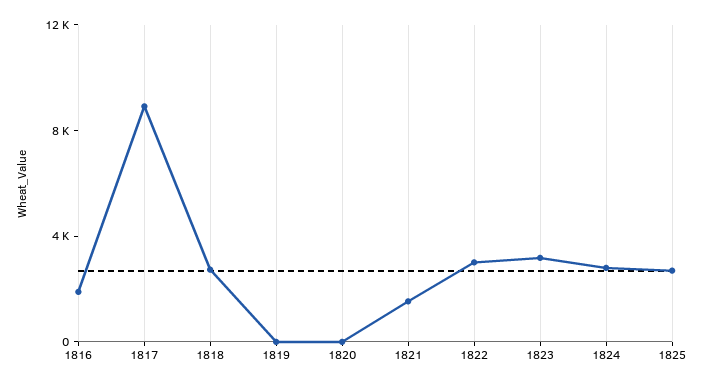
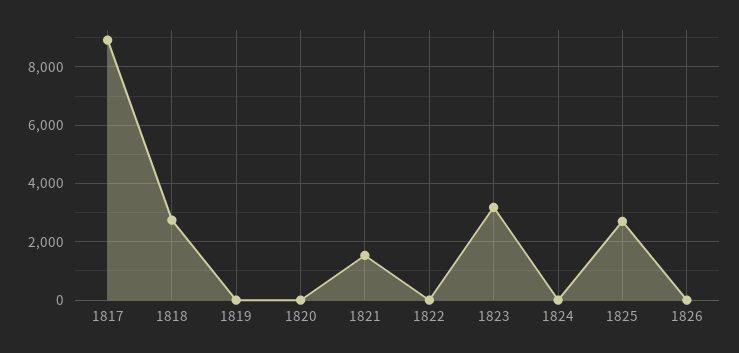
1816: 2000 -> none
1822: 3000 -> 0
1824: 3000 -> 0
1826: none -> 0

